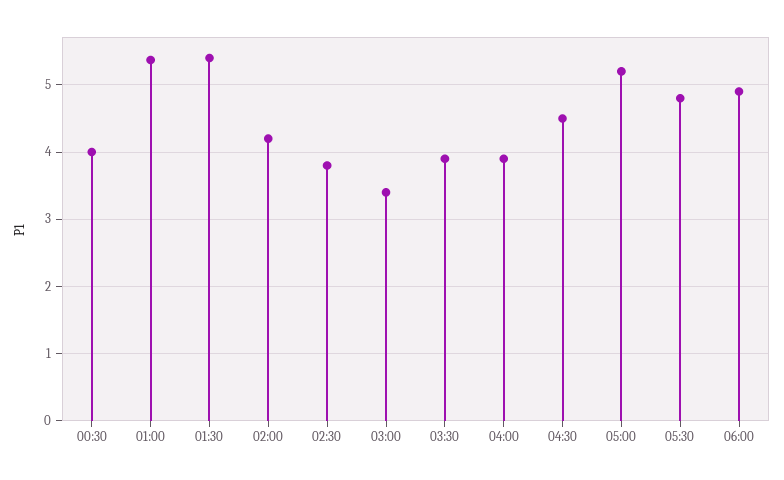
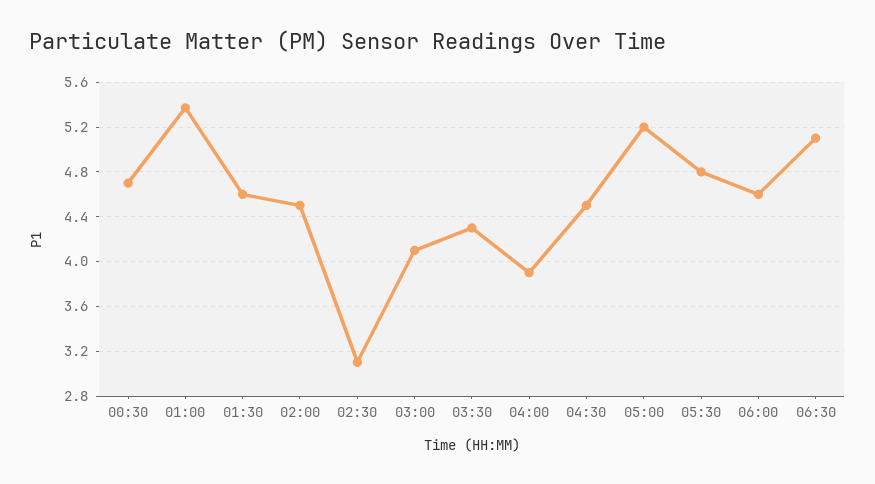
00:30: 4 -> 4.7
01:30: 5.4 -> 4.6
02:00: 4.2 -> 4.5
02:30: 3.8 -> 3.1
03:00: 3.4 -> 4.1
03:30: 3.9 -> 4.3
06:00: 4.9 -> 4.6
06:30: none -> 5.1

